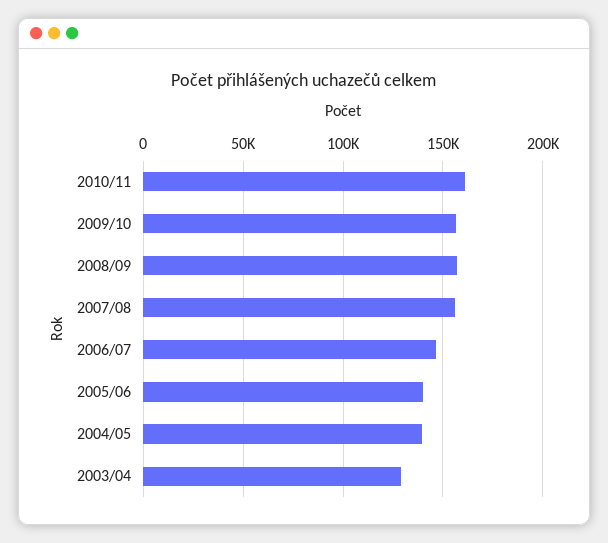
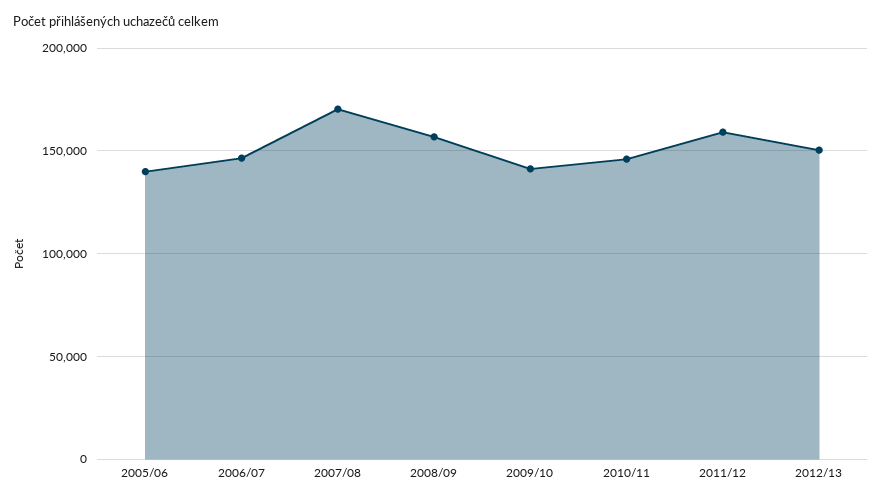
2010/11: 160000 -> 145000
2009/10: 155000 -> 140000
2007/08: 155000 -> 170000
2004/05: 140000 -> none
2003/04: 130000 -> none
2011/12: none -> 160000
2012/13: none -> 150000

